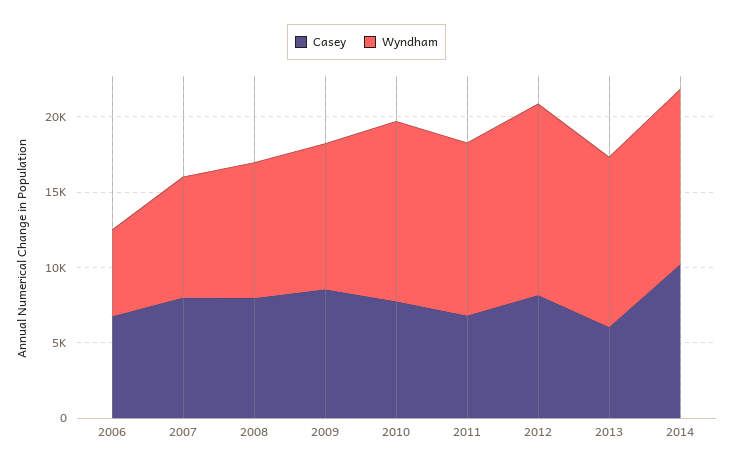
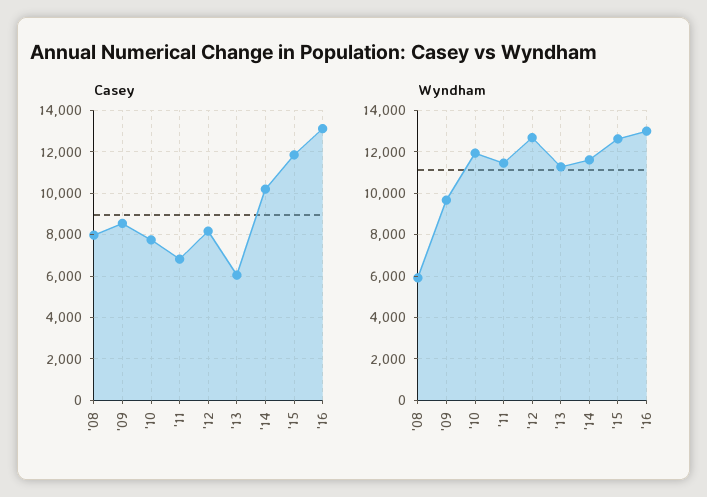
Casey, 2006: 7000 -> none
Wyndham, 2006: 6000 -> none
Casey, 2007: 8000 -> none
Wyndham, 2007: 8000 -> none
Wyndham, 2008: 9000 -> 6000
Casey, '15: none -> 12000
Casey, '16: none -> 13000
Wyndham, '15: none -> 12500
Wyndham, '16: none -> 13000

